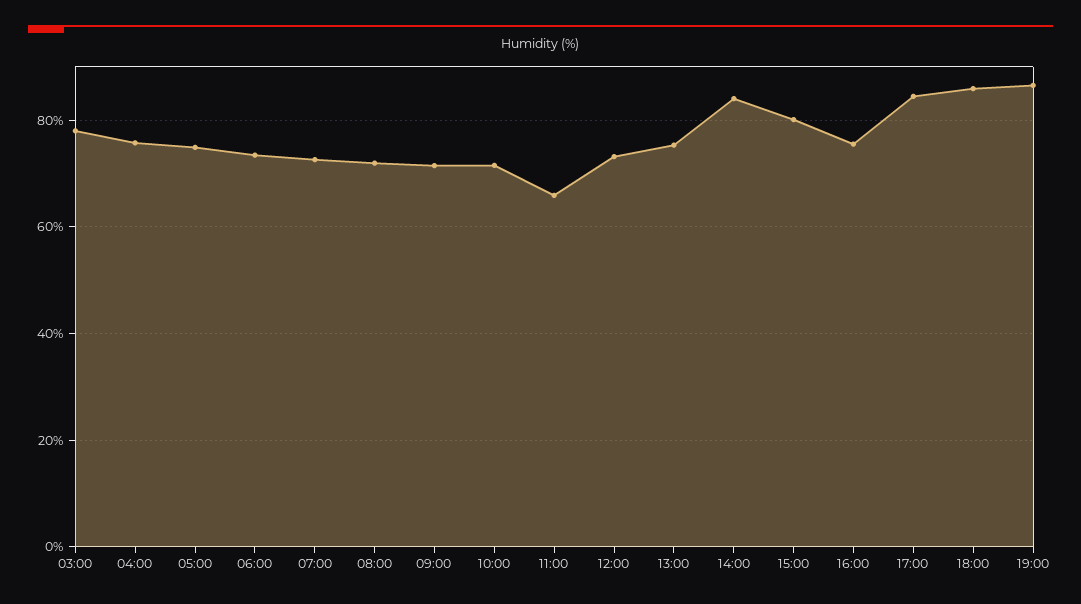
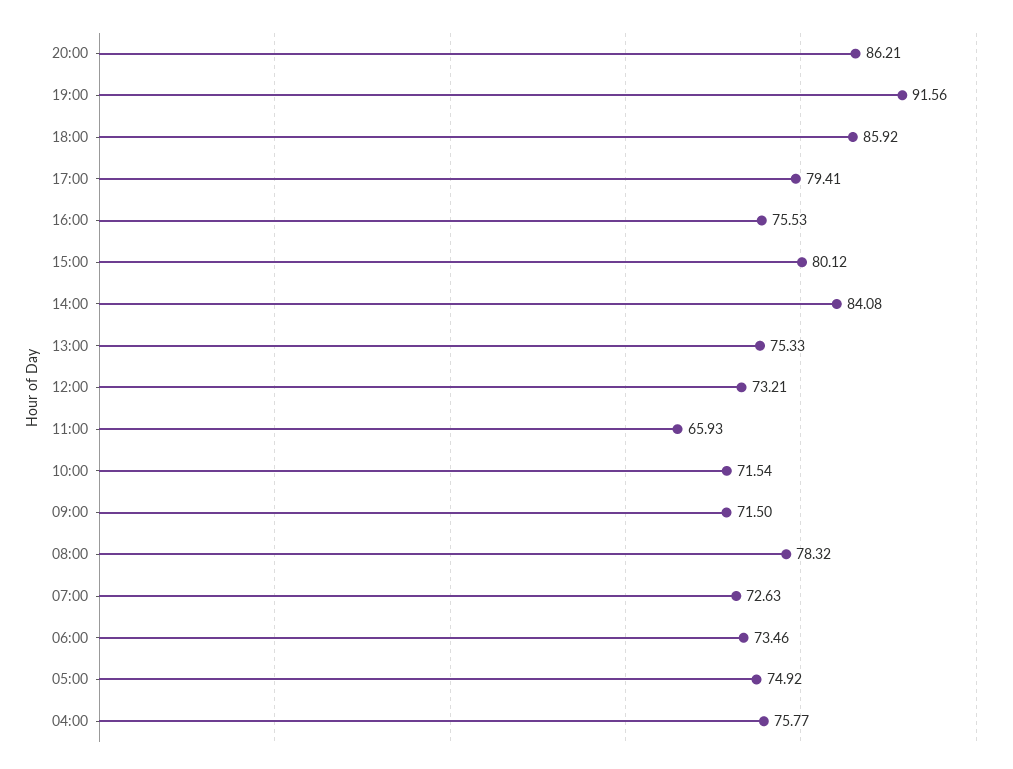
03:00: 78 -> none
08:00: 72 -> 78.32
17:00: 84 -> 79.41
19:00: 86 -> 91.56
20:00: none -> 86.21

